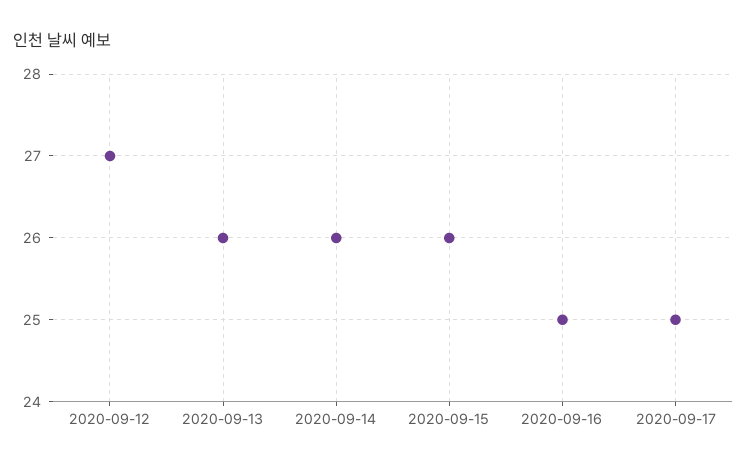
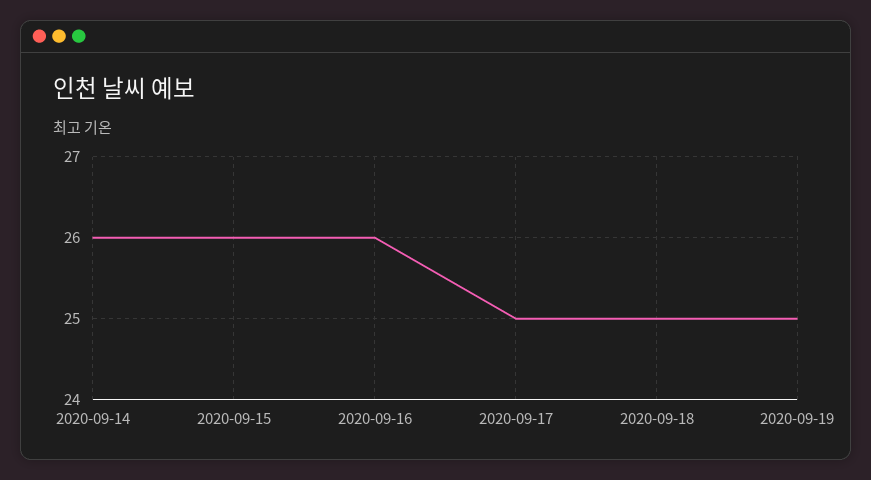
2020-09-12: 27 -> none
2020-09-13: 26 -> none
2020-09-16: 25 -> 26
2020-09-18: none -> 25
2020-09-19: none -> 25

